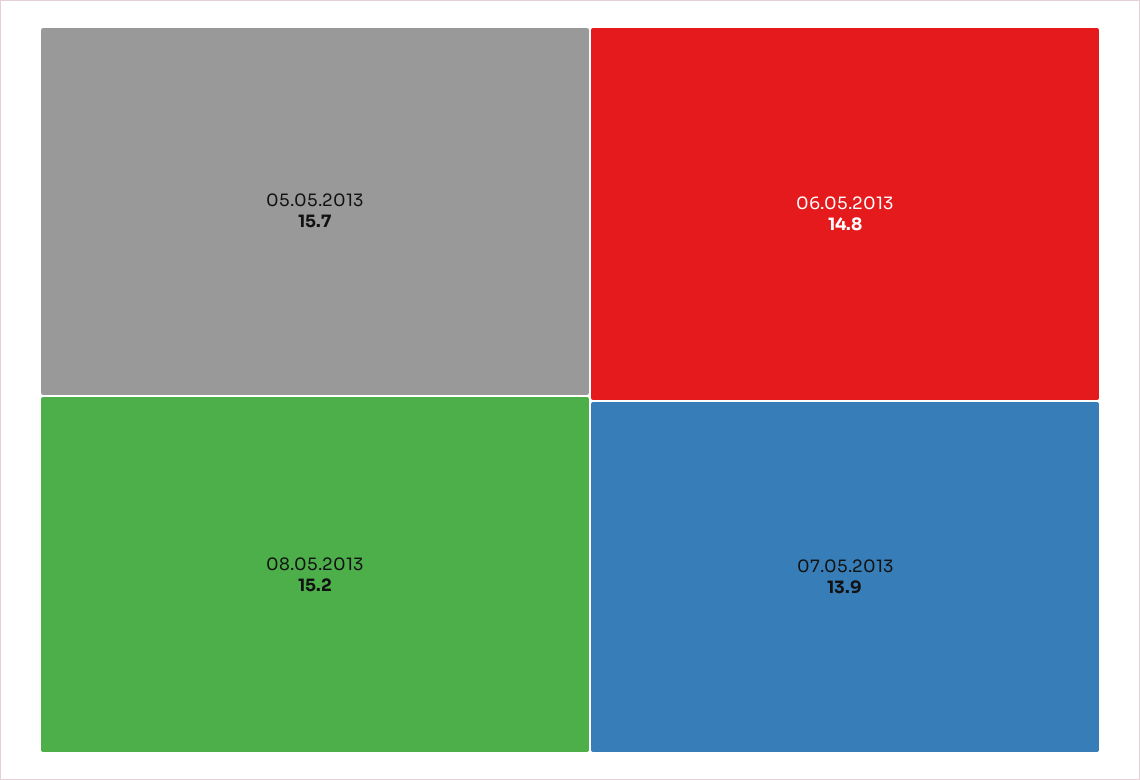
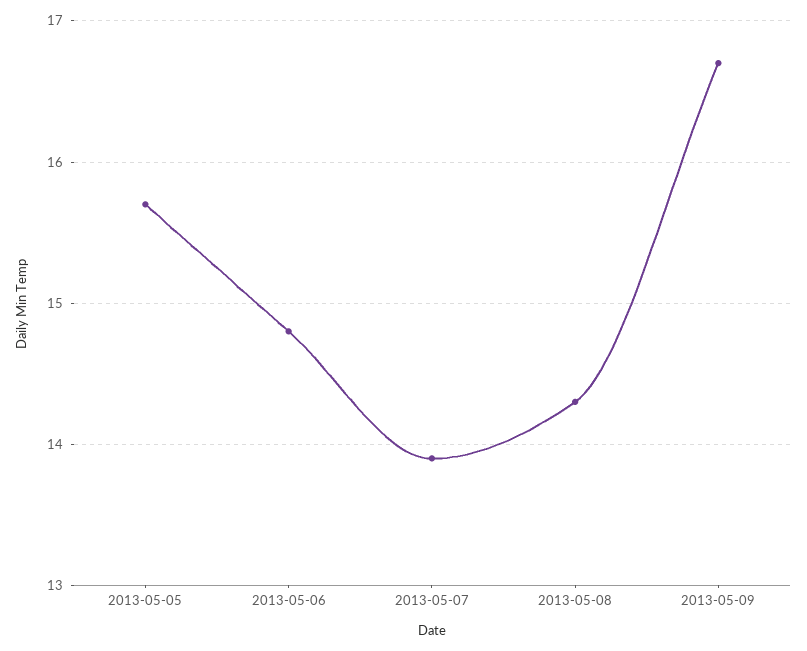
08.05.2013: 15.2 -> 14.3
2013-05-09: none -> 16.7

